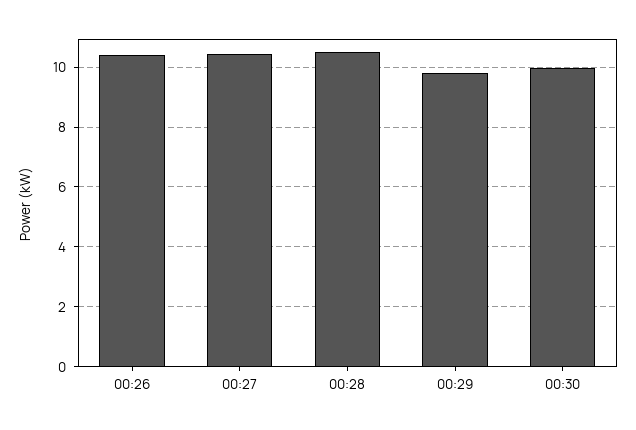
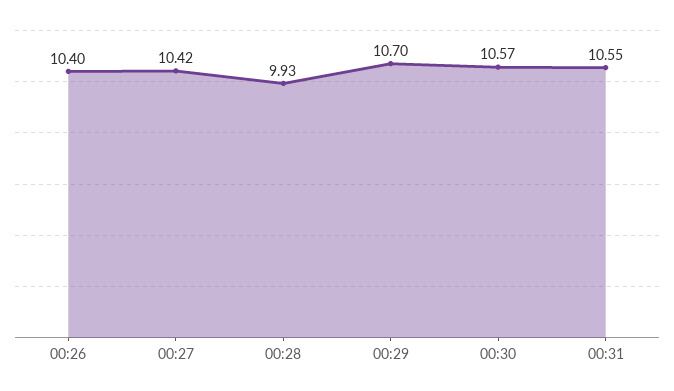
00:28: 10.5 -> 9.93
00:29: 9.75 -> 10.7
00:30: 10 -> 10.57
00:31: none -> 10.55

